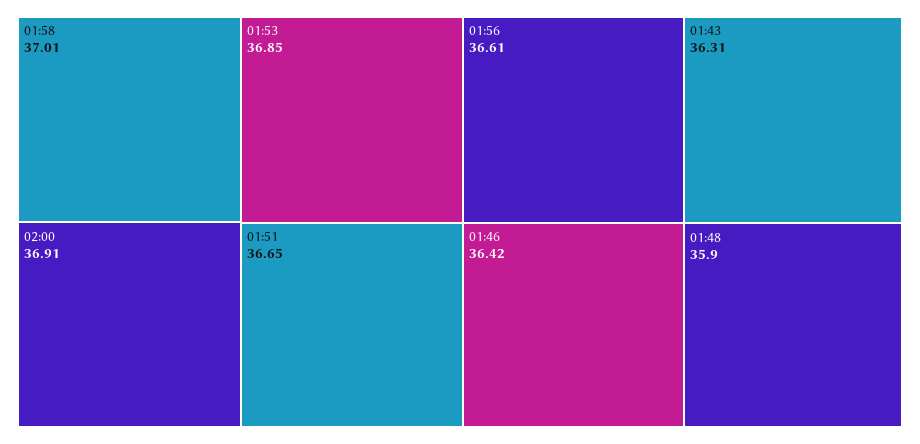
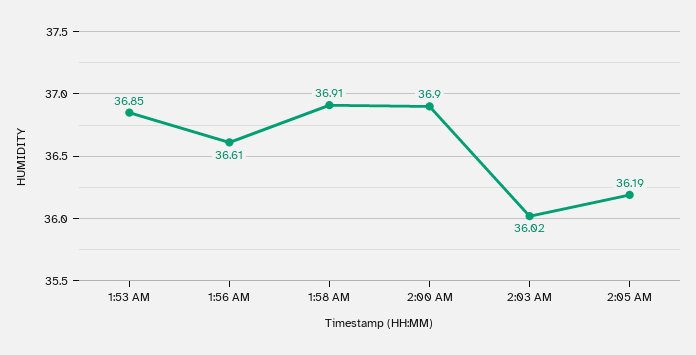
01:58: 37.01 -> 36.91
02:00: 36.91 -> 36.9
01:51: 36.65 -> none
01:46: 36.42 -> none
01:43: 36.31 -> none
01:48: 35.9 -> none
2:03 AM: none -> 36.02
2:05 AM: none -> 36.19

